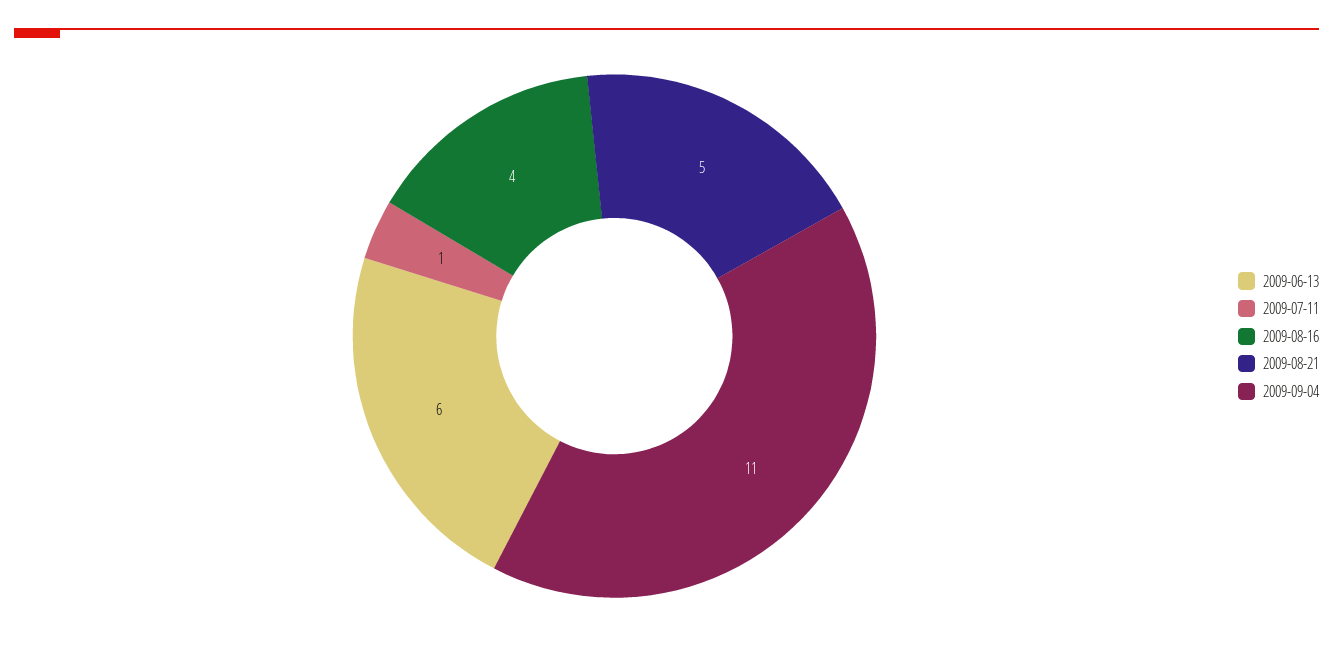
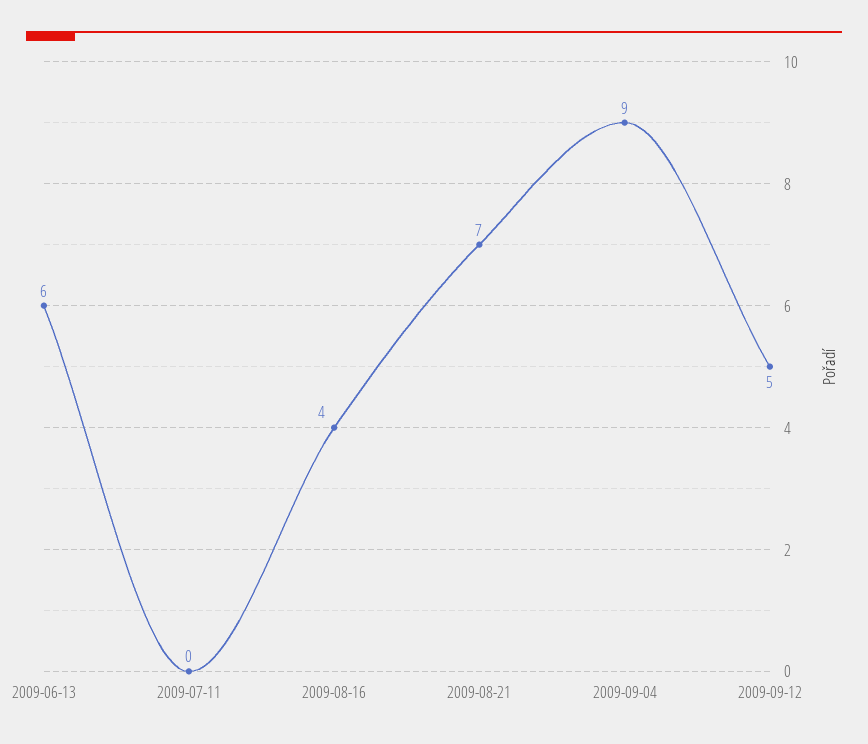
2009-07-11: 1 -> 0
2009-08-21: 5 -> 7
2009-09-04: 11 -> 9
2009-09-12: none -> 5

